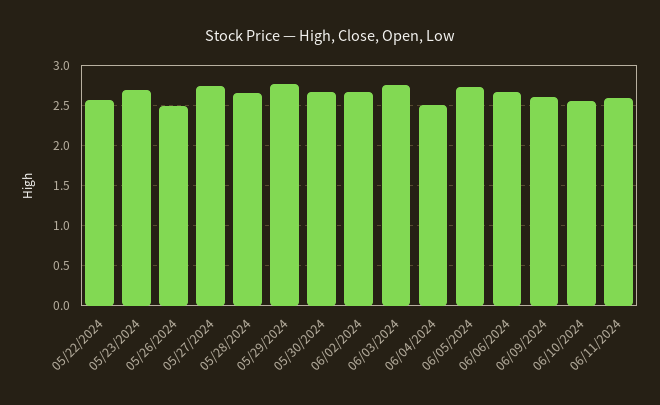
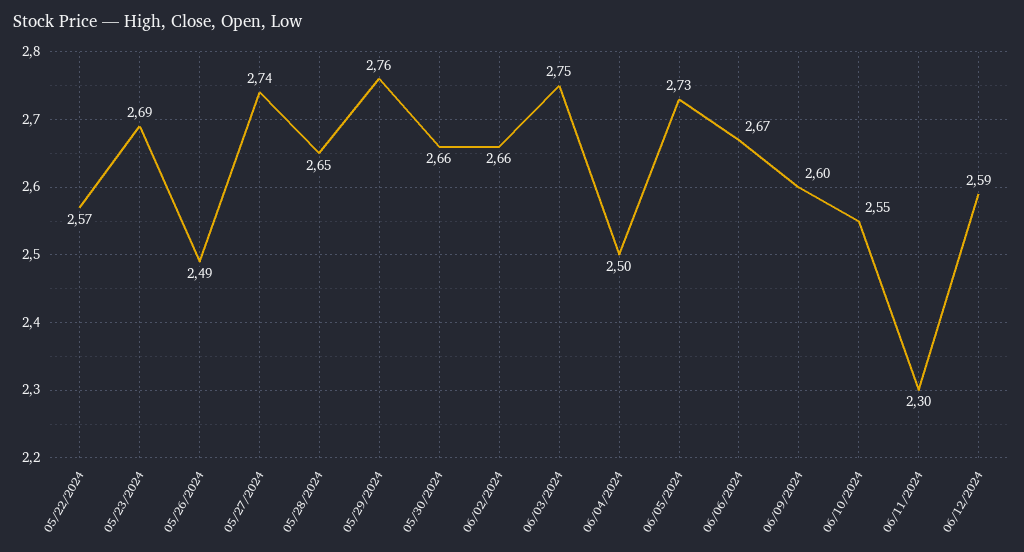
06/11/2024: 2.6 -> 2.3
06/12/2024: none -> 2.59

